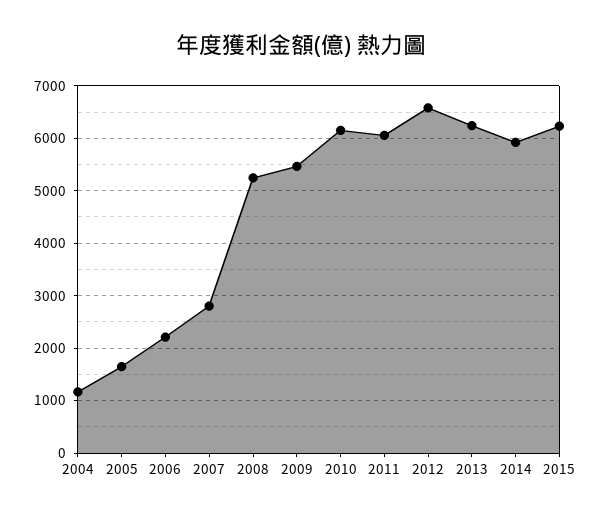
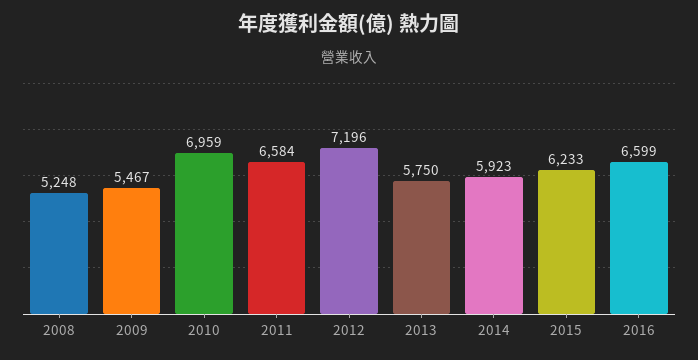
2004: 1200 -> none
2005: 1600 -> none
2006: 2200 -> none
2007: 2800 -> none
2010: 6200 -> 6959
2011: 6000 -> 6584
2012: 6600 -> 7196
2013: 6200 -> 5750
2016: none -> 6599

